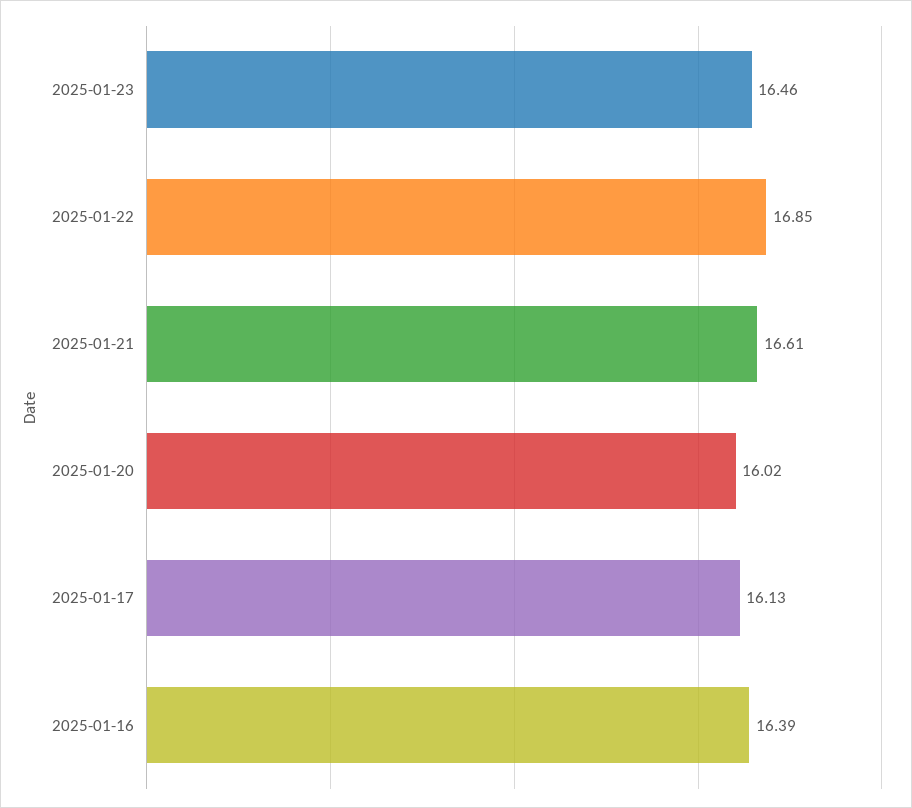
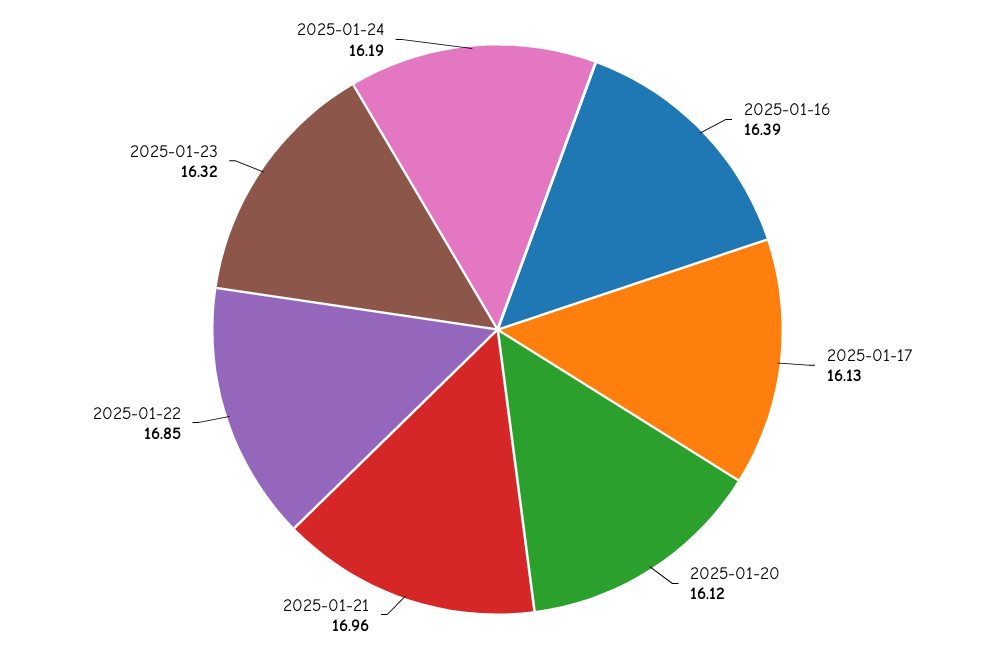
2025-01-23: 16.46 -> 16.32
2025-01-21: 16.61 -> 16.96
2025-01-20: 16.02 -> 16.12
2025-01-24: none -> 16.19

